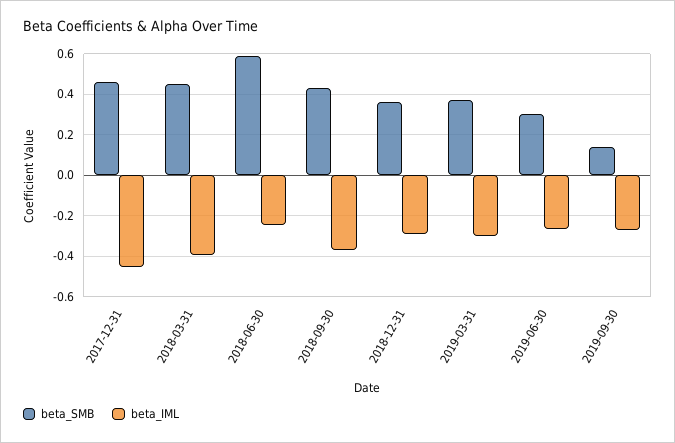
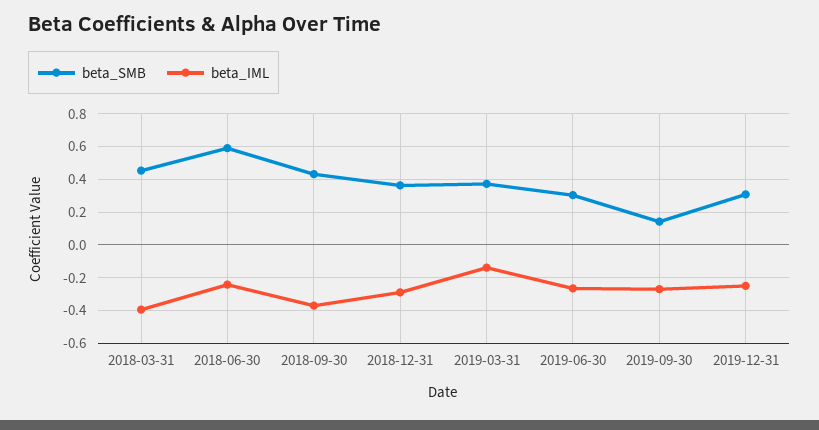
beta_SMB, 2017-12-31: 0.45 -> none
beta_IML, 2017-12-31: -0.45 -> none
beta_IML, 2019-03-31: -0.3 -> -0.15
beta_SMB, 2019-12-31: none -> 0.3
beta_IML, 2019-12-31: none -> -0.25

